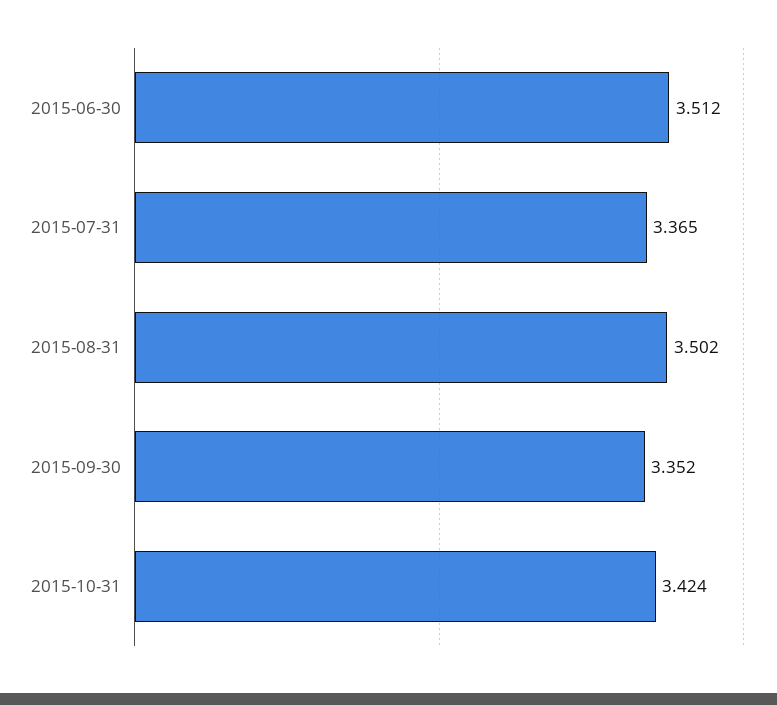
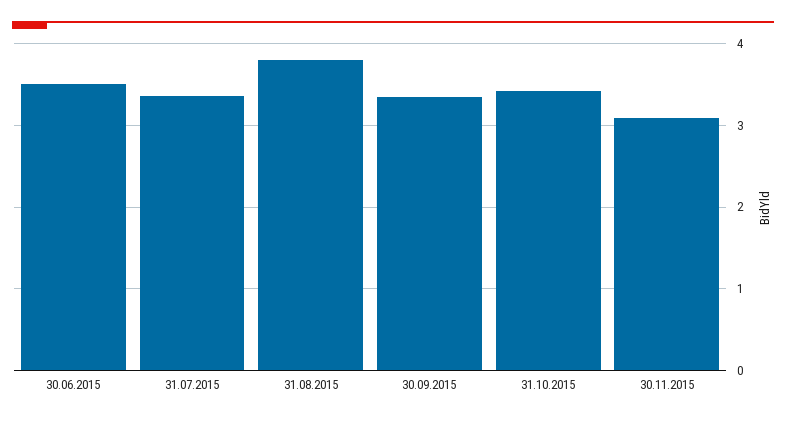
2015-08-31: 3.502 -> 3.8
30.11.2015: none -> 3.1

